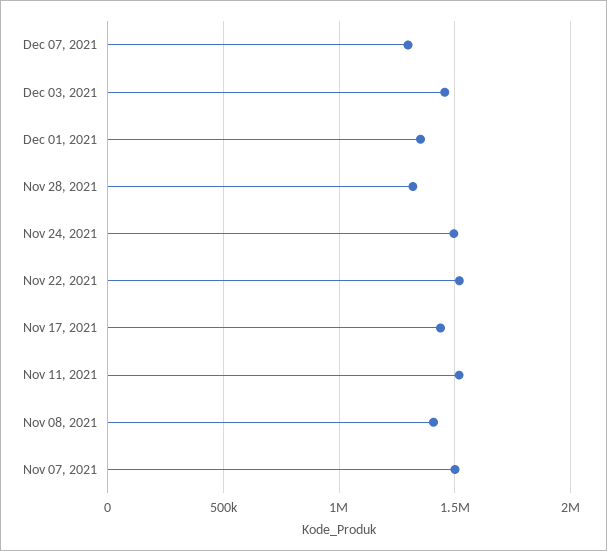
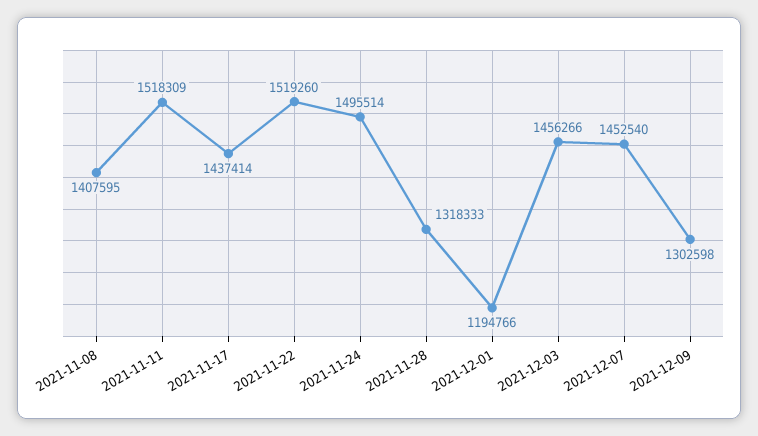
Dec 07, 2021: 1300000 -> 1452540
Dec 01, 2021: 1350000 -> 1194766
Nov 07, 2021: 1500000 -> none
2021-12-09: none -> 1302598

